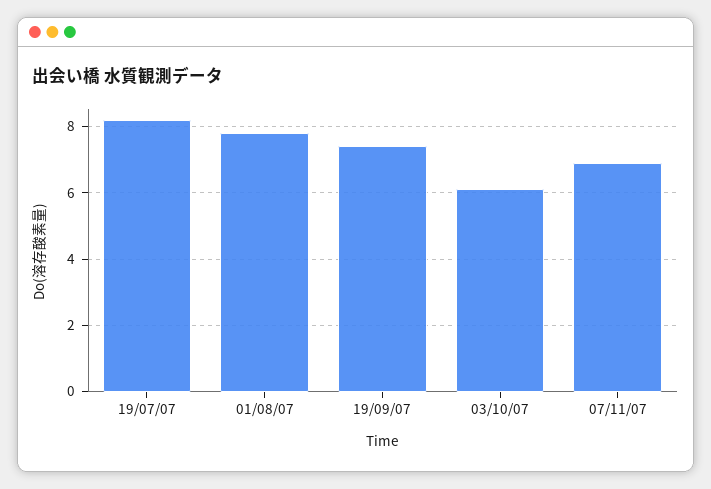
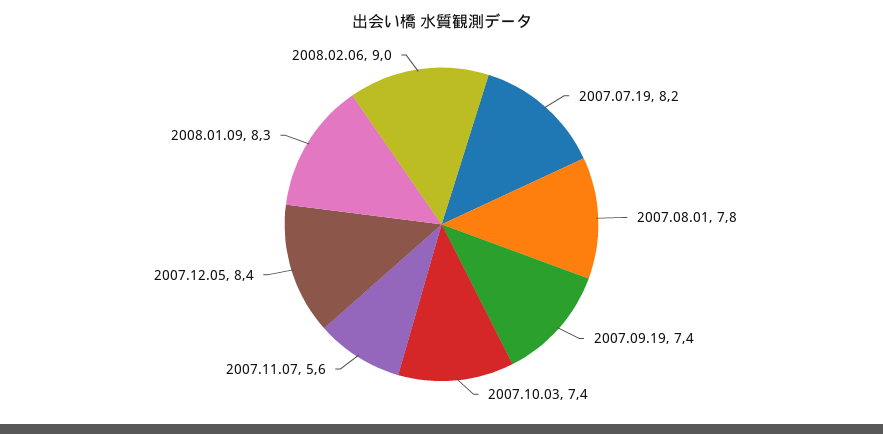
03/10/07: 6 -> 7.4
07/11/07: 7 -> 5.6
2007.12.05: none -> 8.4
2008.01.09: none -> 8.3
2008.02.06: none -> 9

